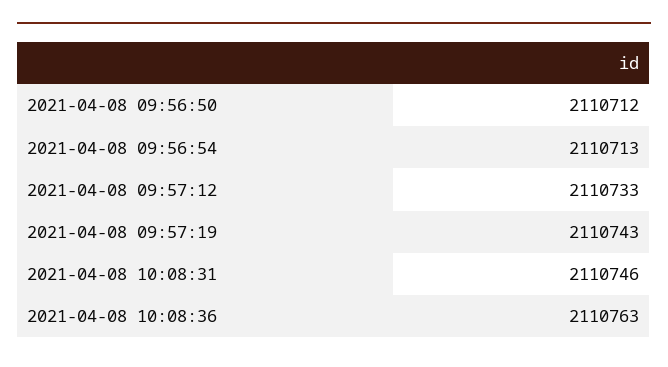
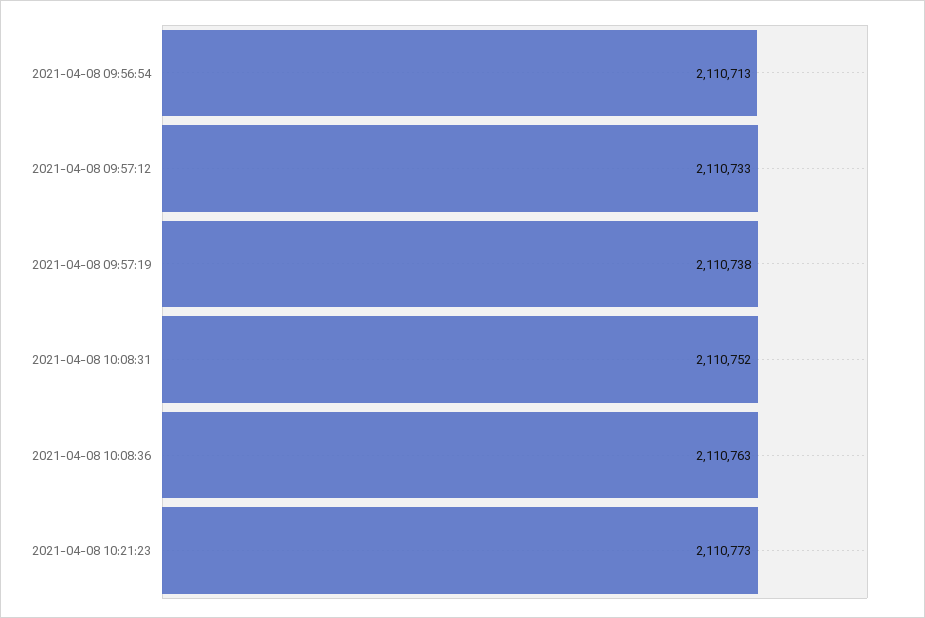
2021-04-08 09:56:50: 2110712 -> none
2021-04-08 09:57:19: 2110743 -> 2110738
2021-04-08 10:08:31: 2110746 -> 2110752
2021-04-08 10:21:23: none -> 2110773

